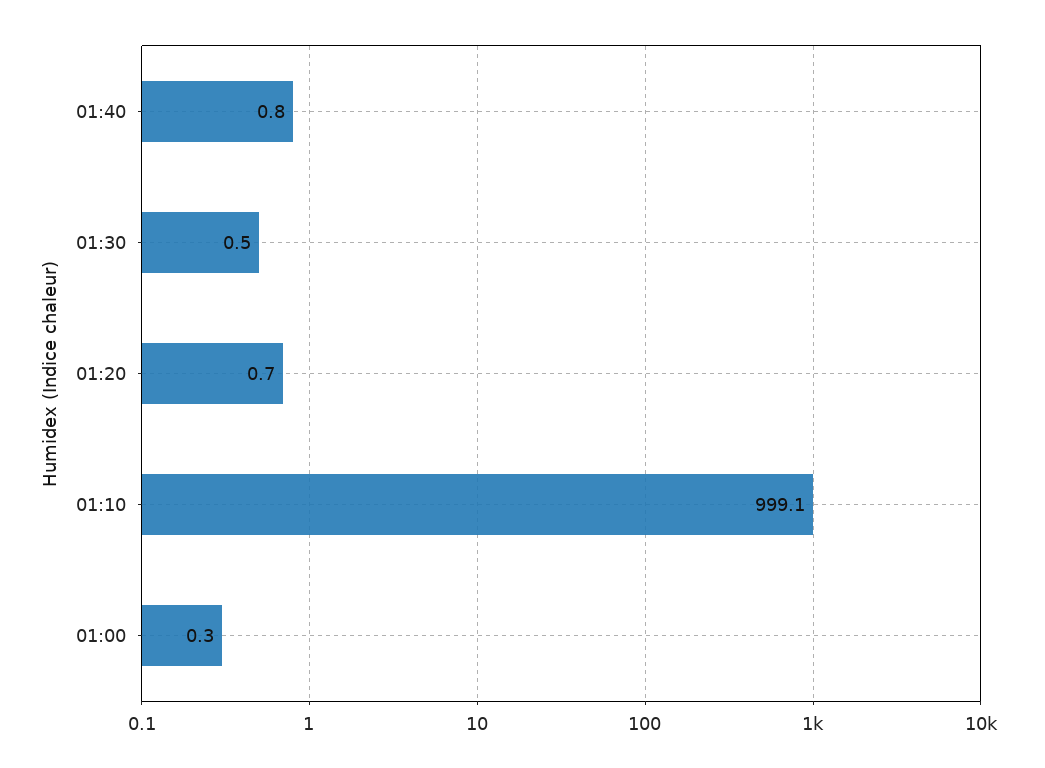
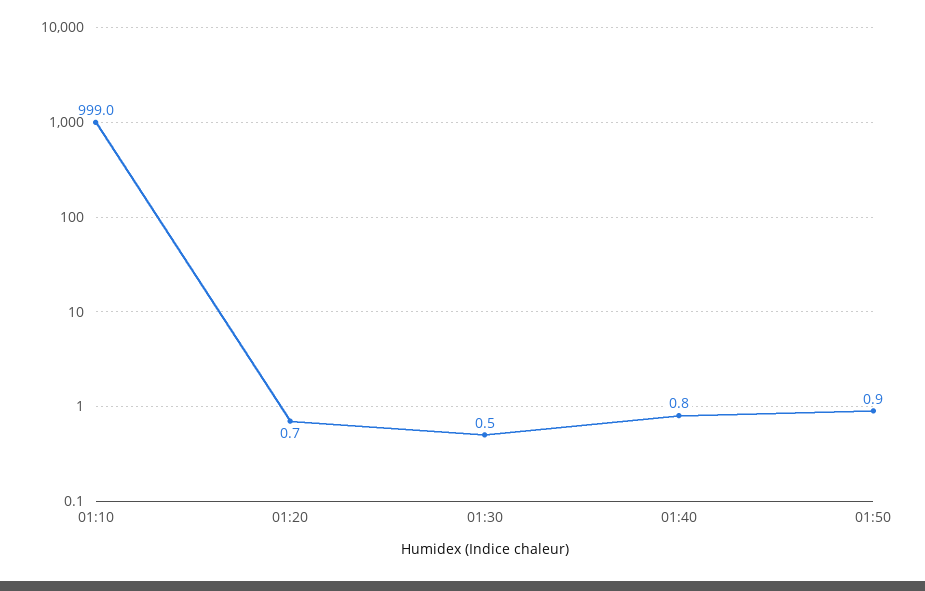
01:10: 999.1 -> 999
01:00: 0.3 -> none
01:50: none -> 0.9

